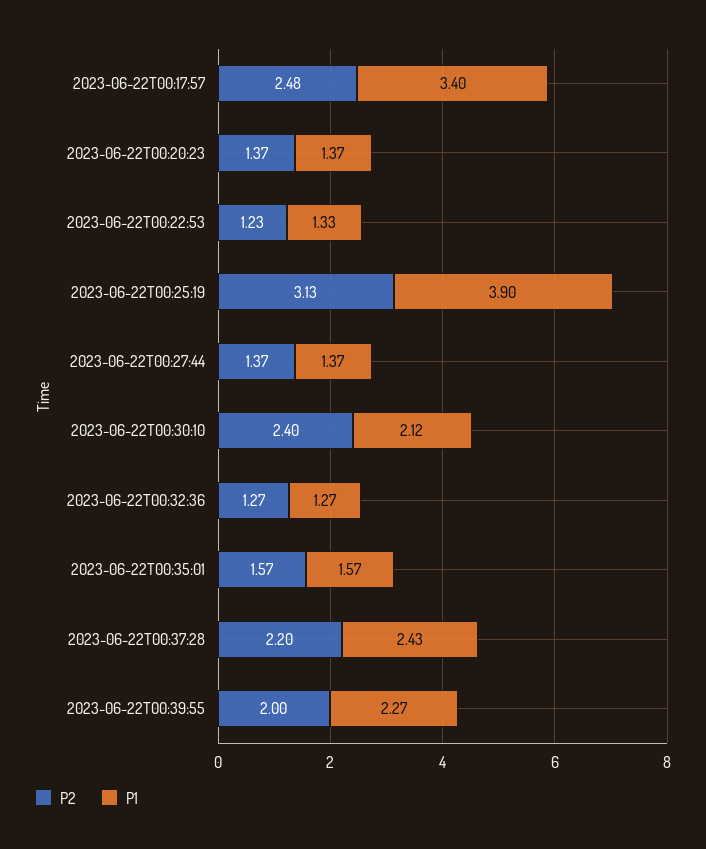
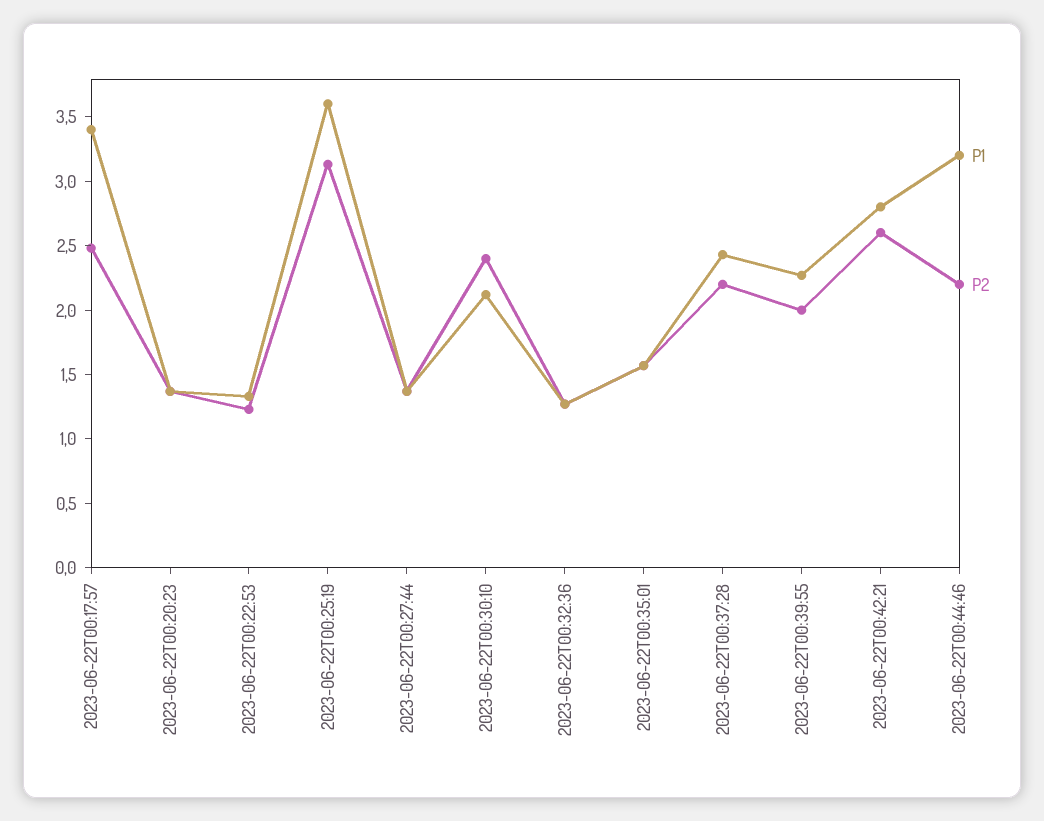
P1, 2023-06-22T00:25:19: 3.9 -> 3.6
P1, 2023-06-22T00:42:21: none -> 2.8
P2, 2023-06-22T00:42:21: none -> 2.6
P1, 2023-06-22T00:44:46: none -> 3.2
P2, 2023-06-22T00:44:46: none -> 2.2

